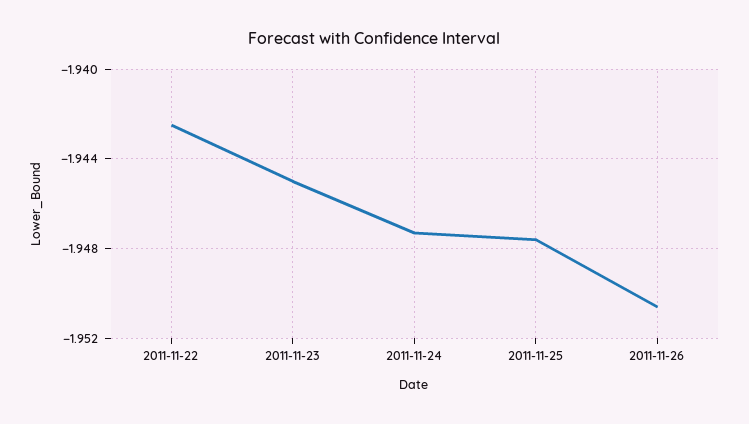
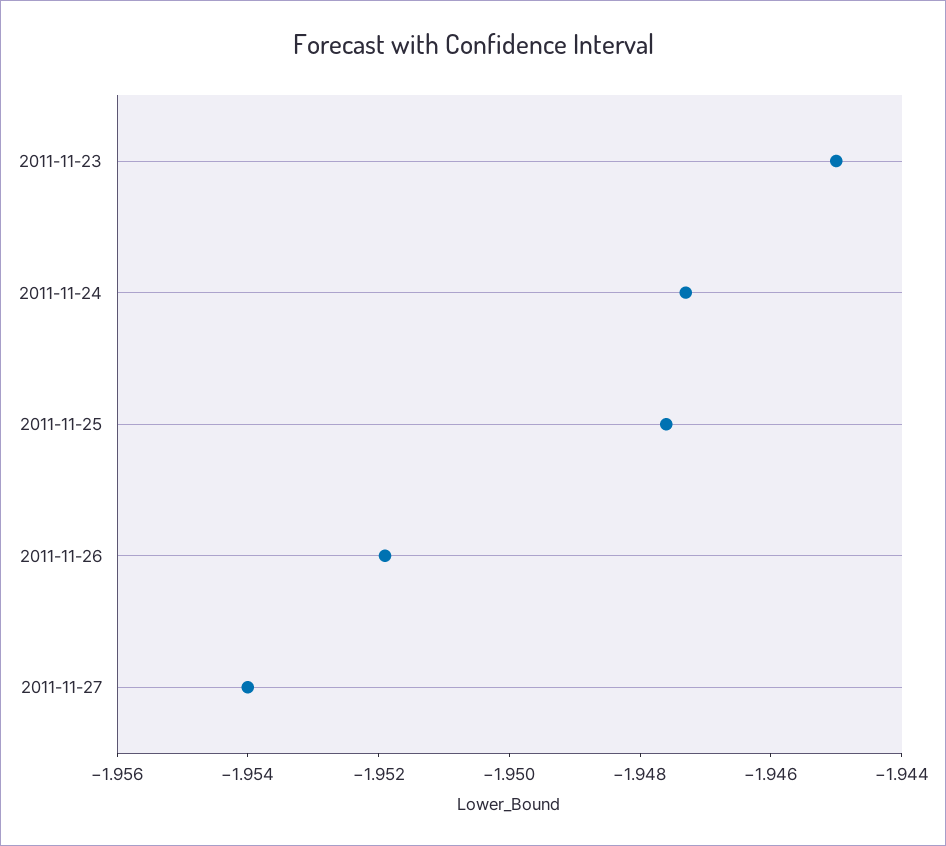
2011-11-22: -1.9425 -> none
2011-11-26: -1.9505 -> -1.952
2011-11-27: none -> -1.954

